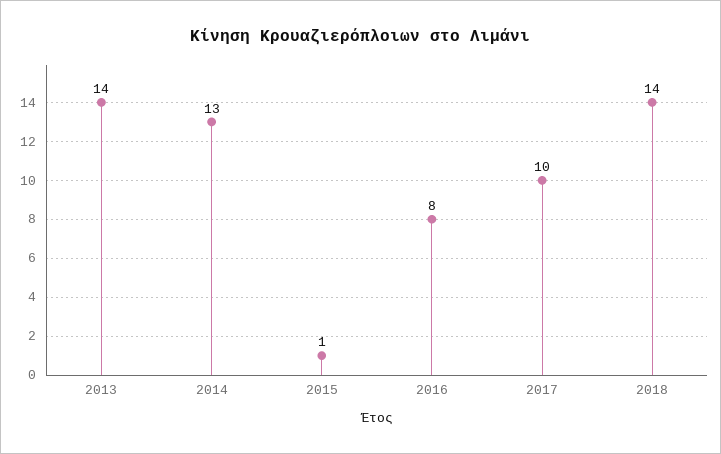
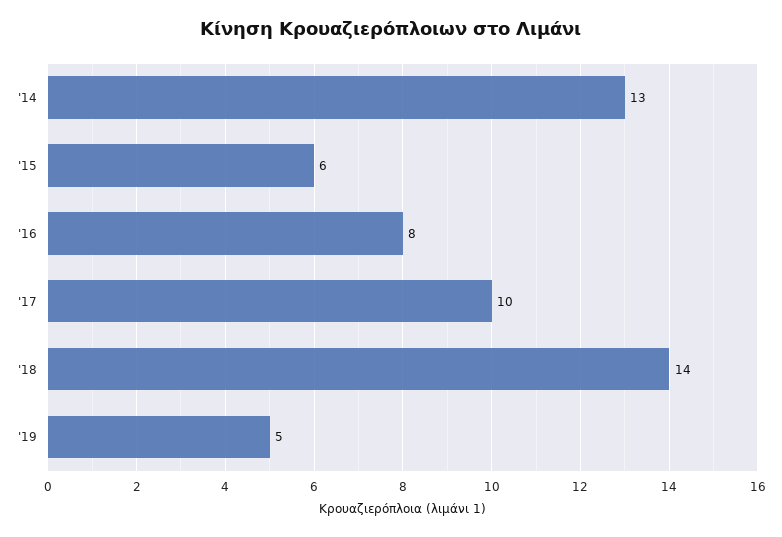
2013: 14 -> none
2015: 1 -> 6
'19: none -> 5

